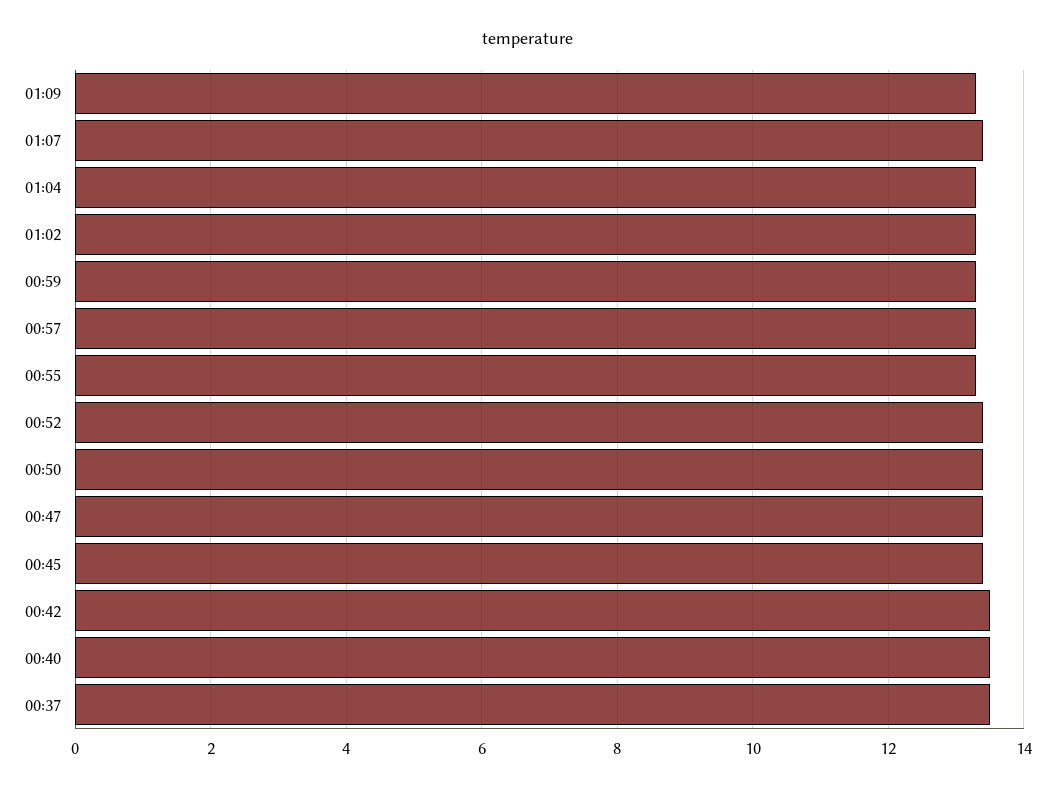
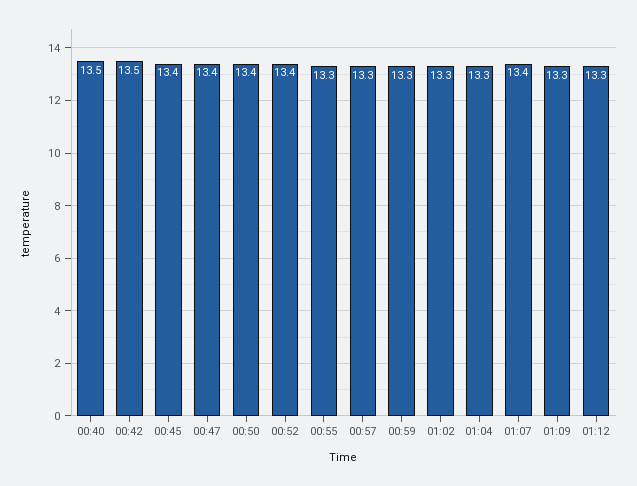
00:37: 13.5 -> none
01:12: none -> 13.3

